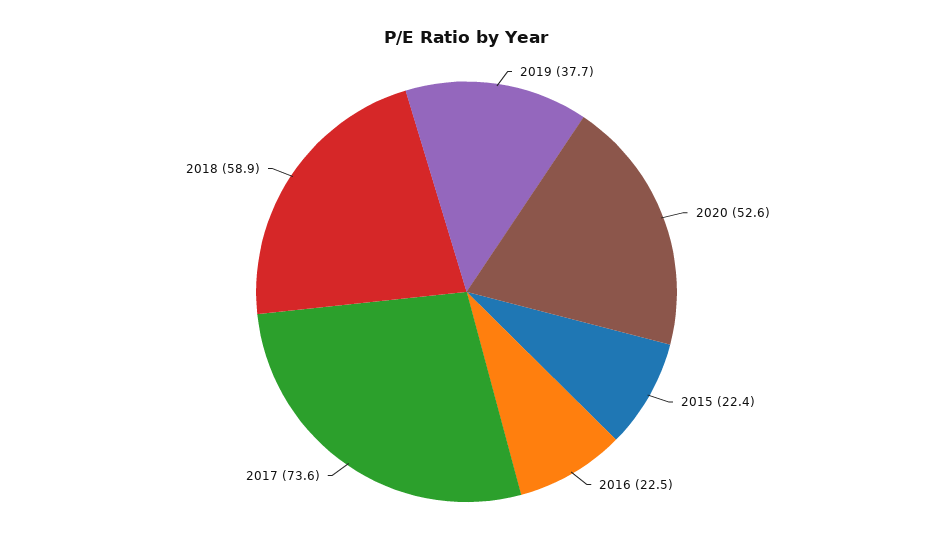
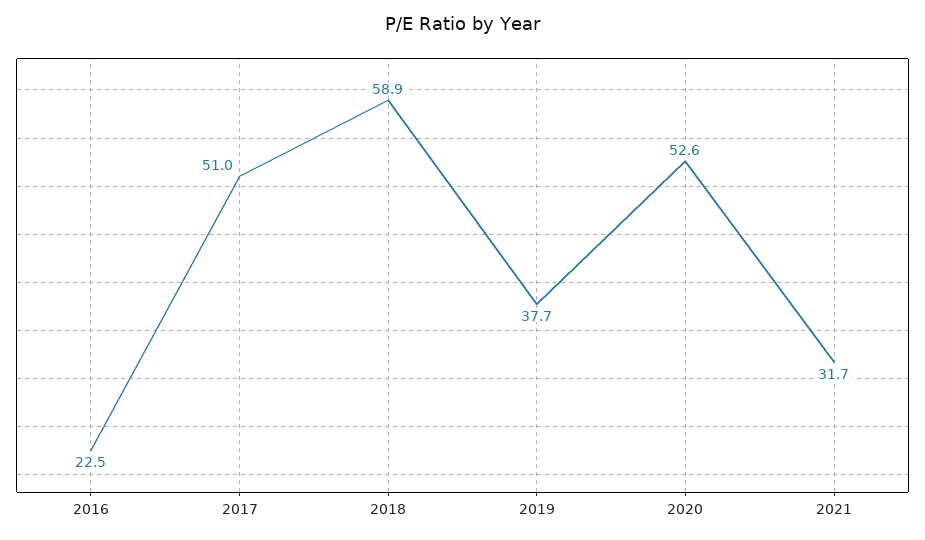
2015: 22.4 -> none
2017: 73.6 -> 51
2021: none -> 31.7

